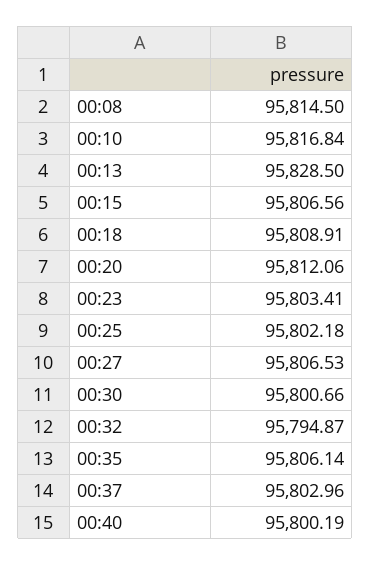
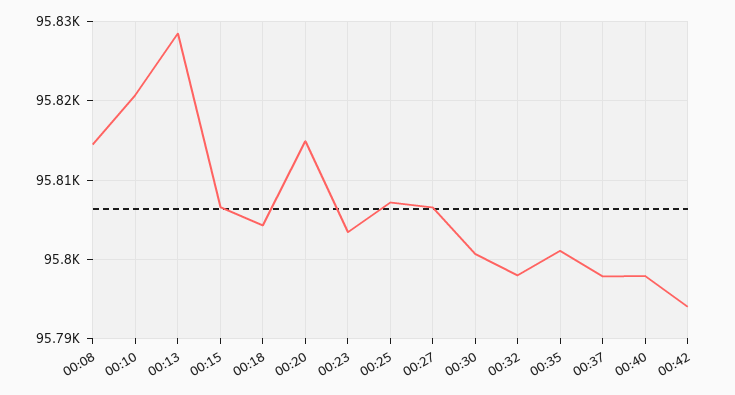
00:10: 95816.84 -> 95821
00:18: 95808.91 -> 95804
00:20: 95812.06 -> 95815
00:25: 95802.18 -> 95807
00:32: 95794.87 -> 95798
00:35: 95806.14 -> 95801
00:37: 95802.96 -> 95798
00:40: 95800.19 -> 95798
00:42: none -> 95794

